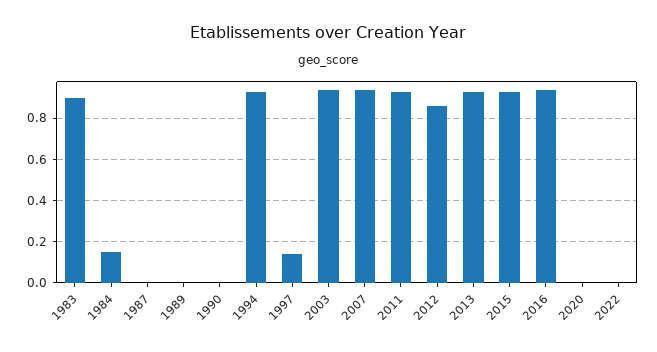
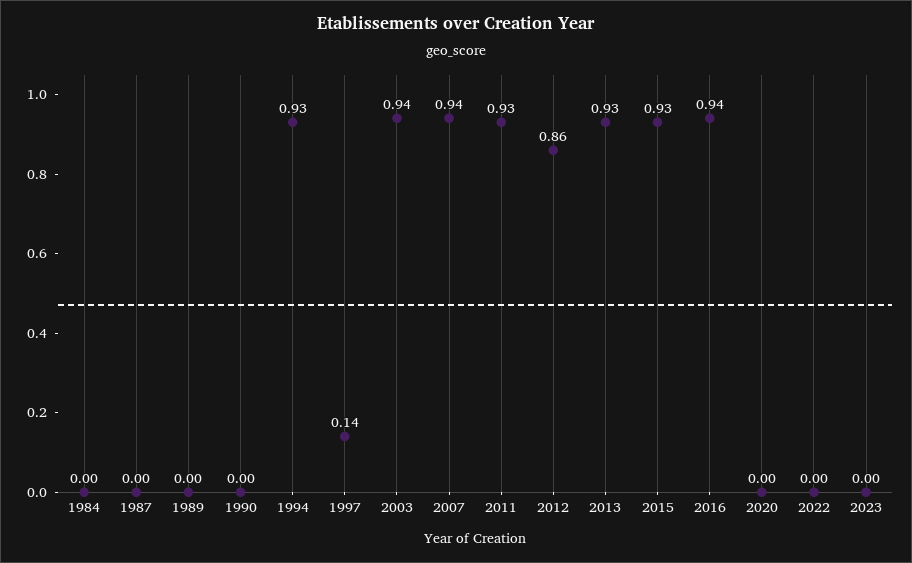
1983: 0.9 -> none
1984: 0.15 -> 0
2023: none -> 0

